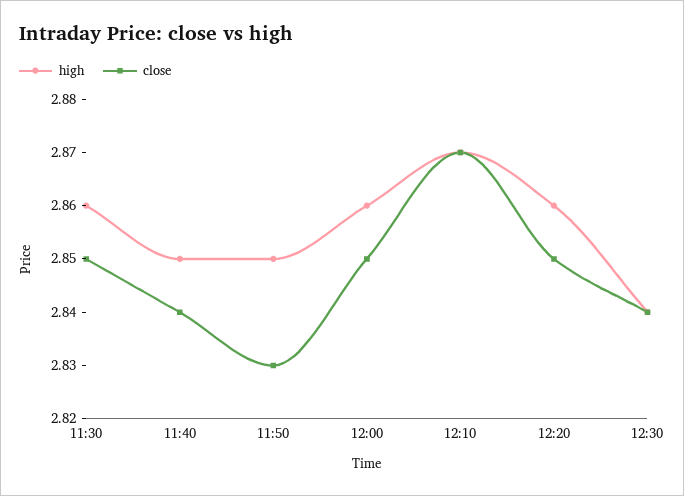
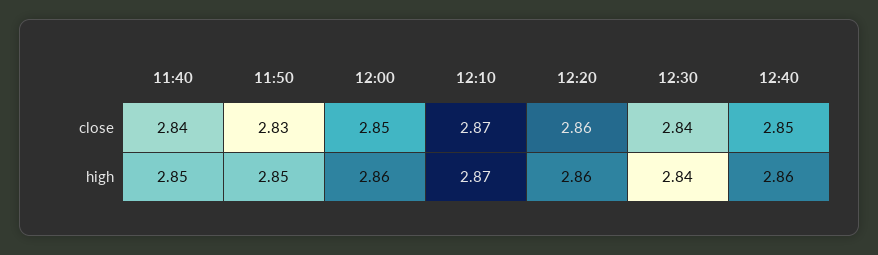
high, 11:30: 2.86 -> none
close, 11:30: 2.85 -> none
close, 12:20: 2.85 -> 2.86
close, 12:40: none -> 2.85
high, 12:40: none -> 2.86

